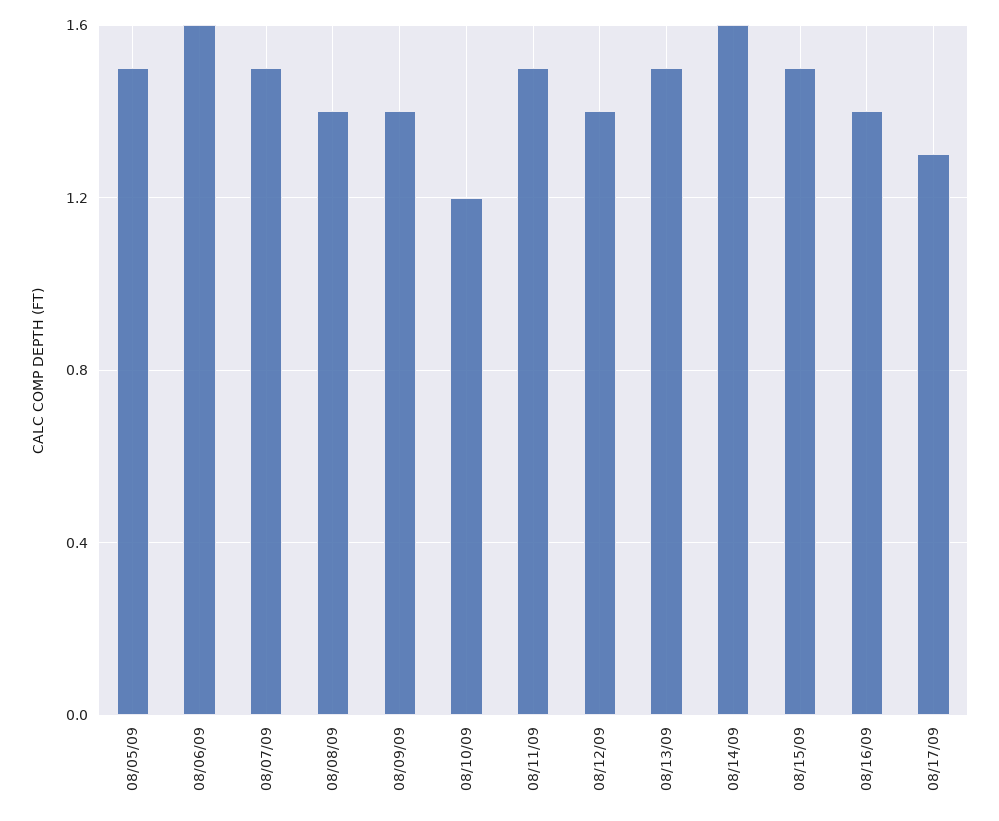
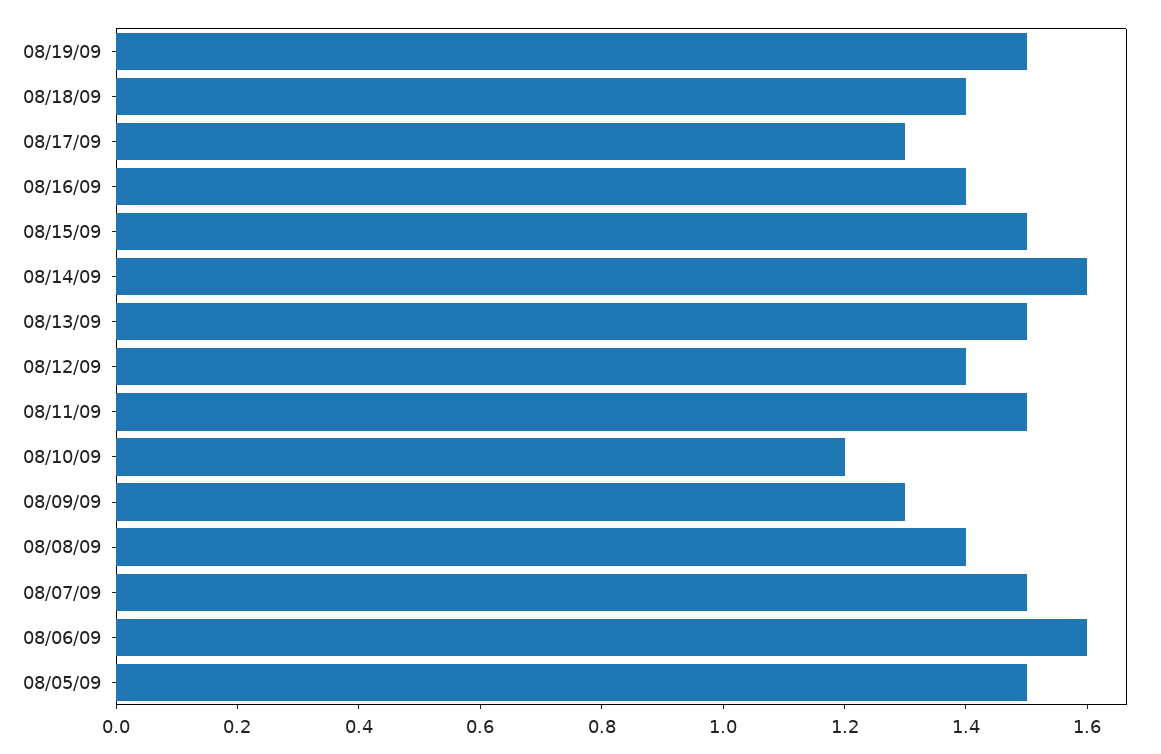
08/09/09: 1.4 -> 1.3
08/19/09: none -> 1.5
08/18/09: none -> 1.4

